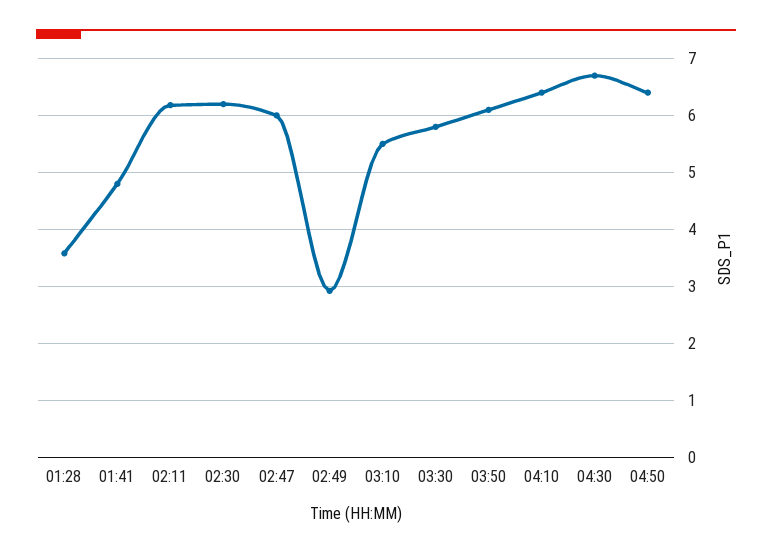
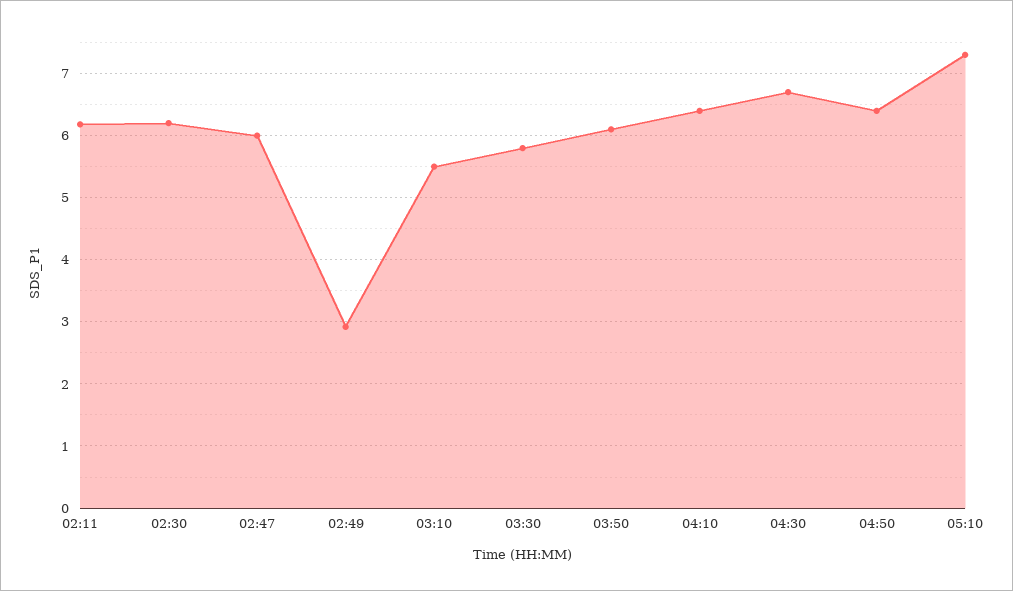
01:28: 3.6 -> none
01:41: 4.8 -> none
05:10: none -> 7.3

